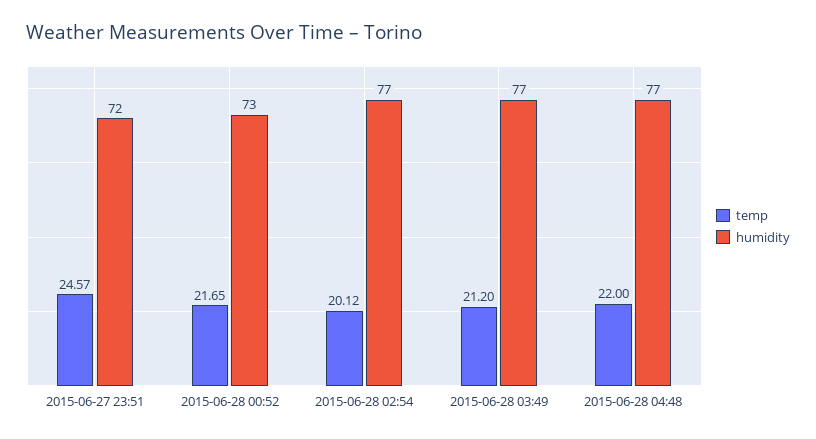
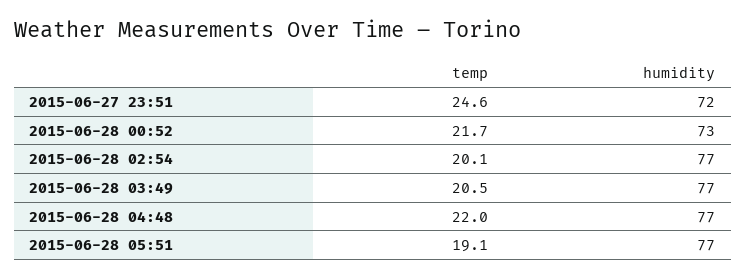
temp, 2015-06-28 03:49: 21.2 -> 20.5
temp, 2015-06-28 05:51: none -> 19.1
humidity, 2015-06-28 05:51: none -> 77

